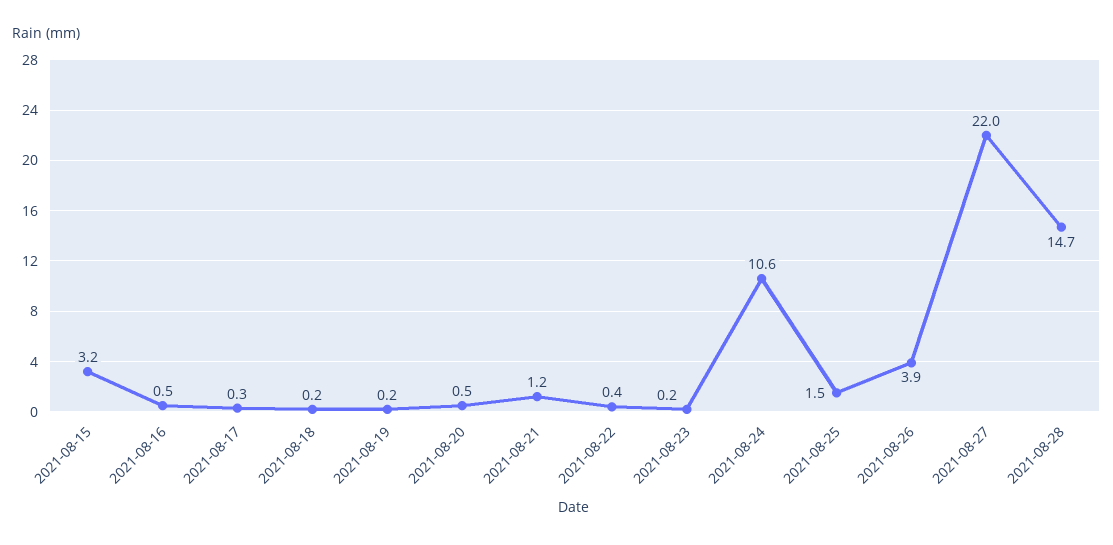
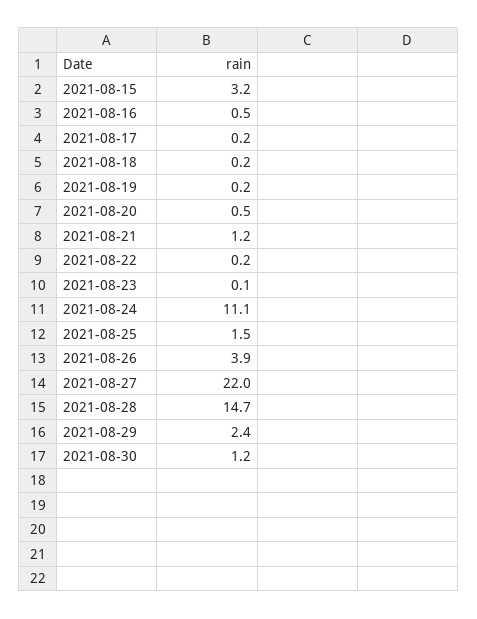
2021-08-17: 0.3 -> 0.2
2021-08-22: 0.4 -> 0.2
2021-08-23: 0.2 -> 0.1
2021-08-24: 10.6 -> 11.1
2021-08-29: none -> 2.4
2021-08-30: none -> 1.2

